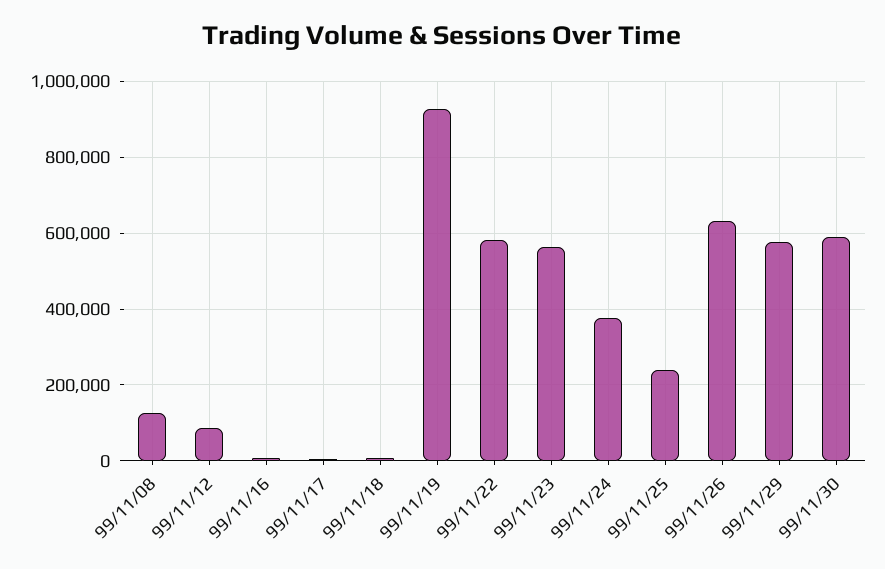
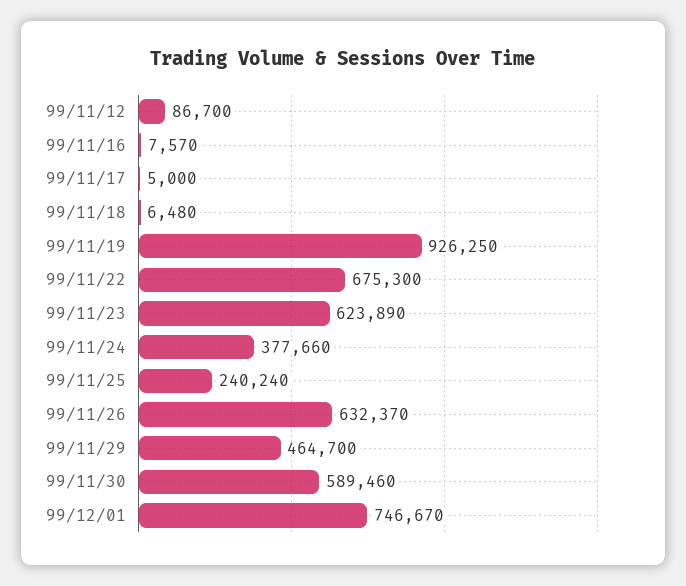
99/11/08: 120000 -> none
99/11/22: 580000 -> 675300
99/11/23: 560000 -> 623890
99/11/29: 580000 -> 464700
99/12/01: none -> 746670

